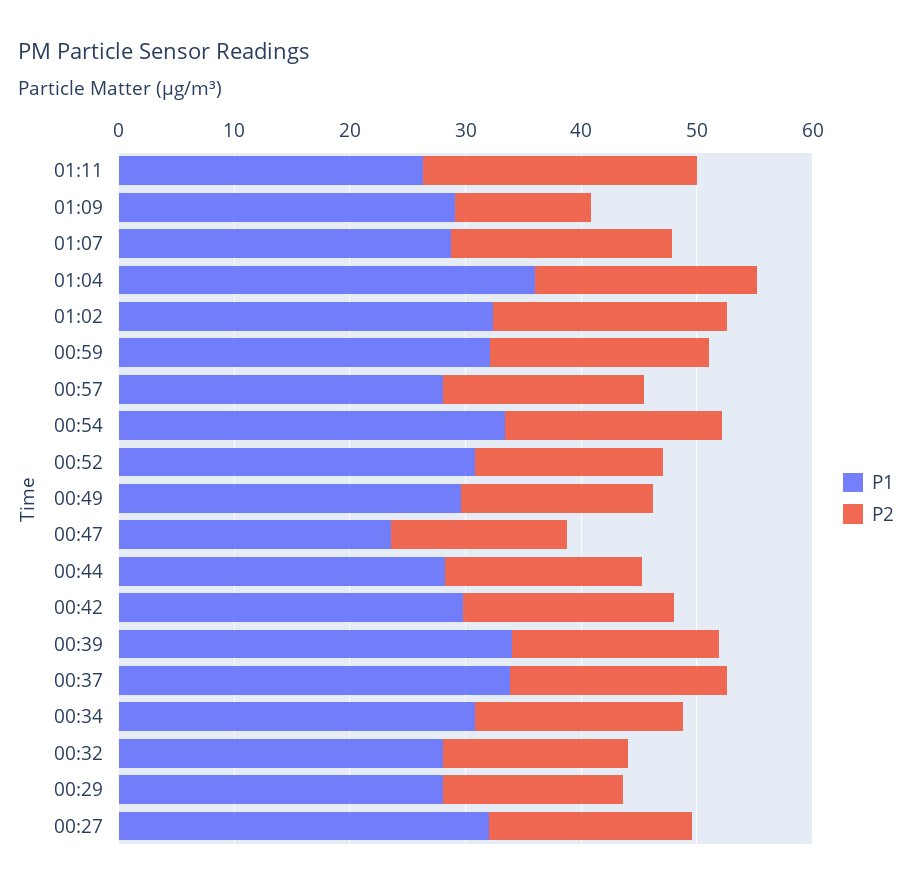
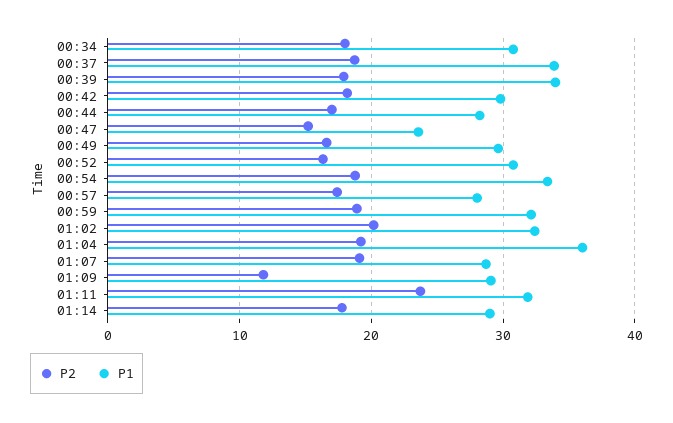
P1, 01:11: 26 -> 32
P1, 00:32: 28 -> none
P2, 00:32: 16 -> none
P1, 00:29: 28 -> none
P2, 00:29: 16 -> none
P1, 00:27: 32 -> none
P2, 00:27: 18 -> none
P2, 01:14: none -> 18
P1, 01:14: none -> 29

